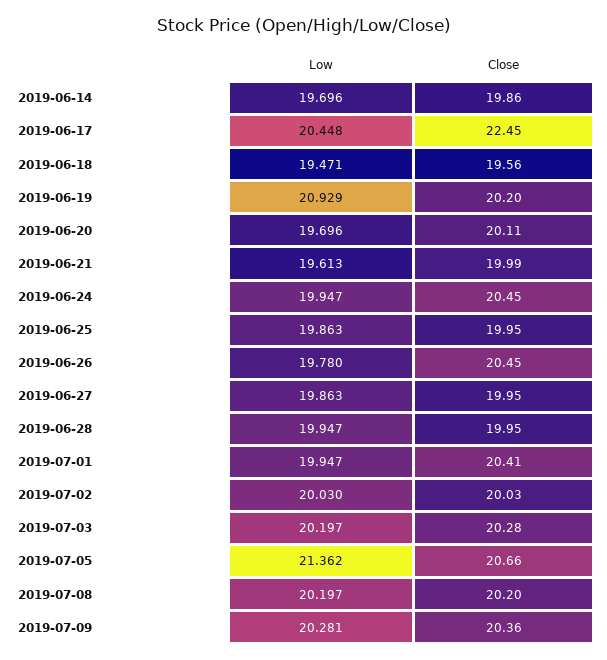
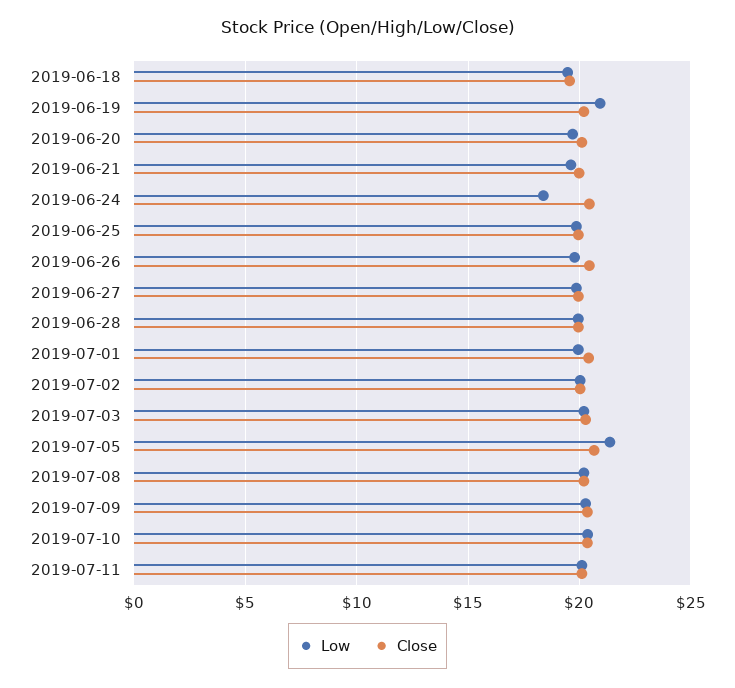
Low, 2019-06-14: 19.696 -> none
Close, 2019-06-14: 19.86 -> none
Low, 2019-06-17: 20.448 -> none
Close, 2019-06-17: 22.45 -> none
Low, 2019-06-24: 19.947 -> 18.5
Low, 2019-07-10: none -> 20.5
Close, 2019-07-10: none -> 20.5
Low, 2019-07-11: none -> 20
Close, 2019-07-11: none -> 20

